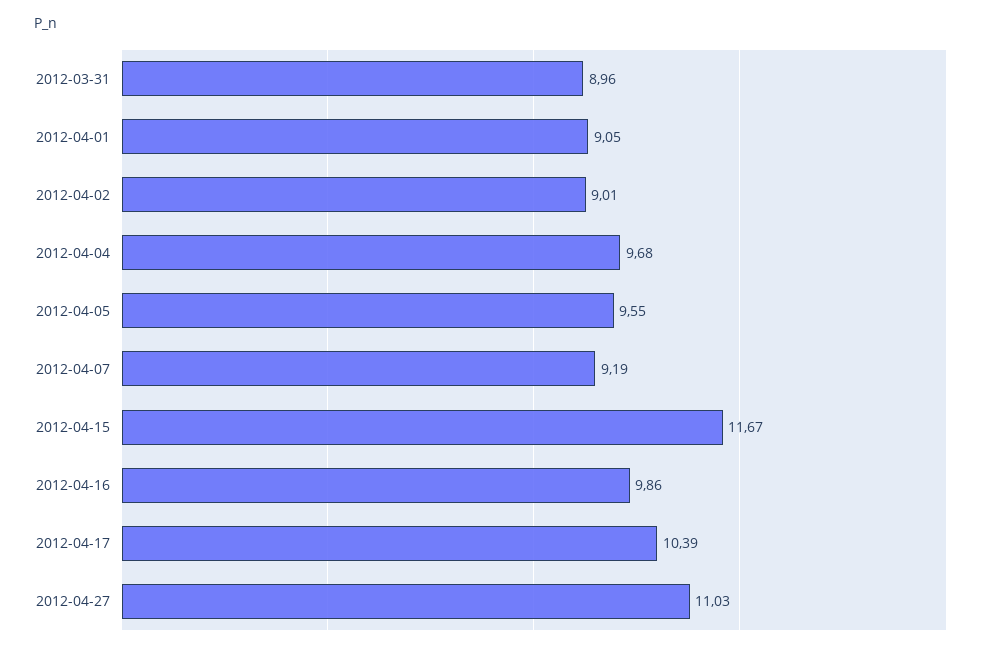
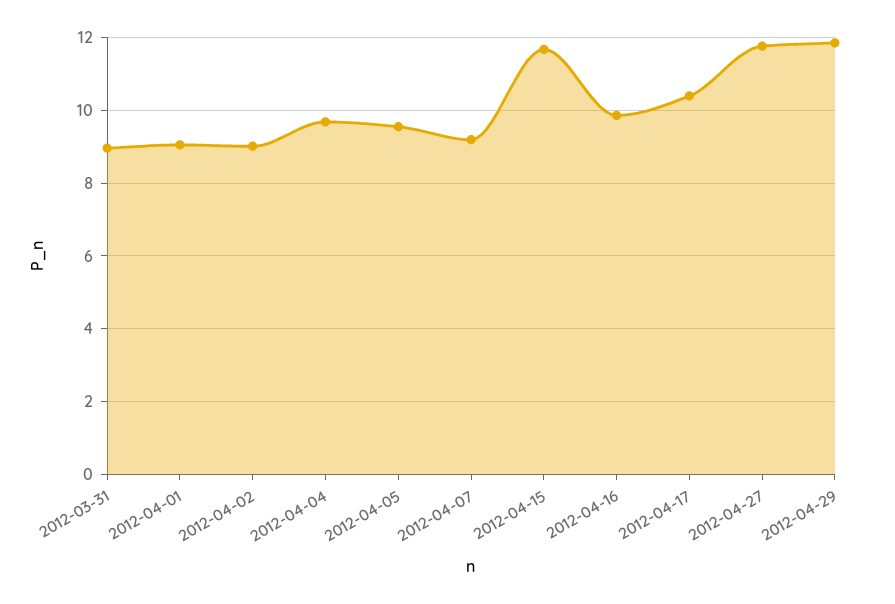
2012-04-27: 11.03 -> 11.8
2012-04-29: none -> 11.8

